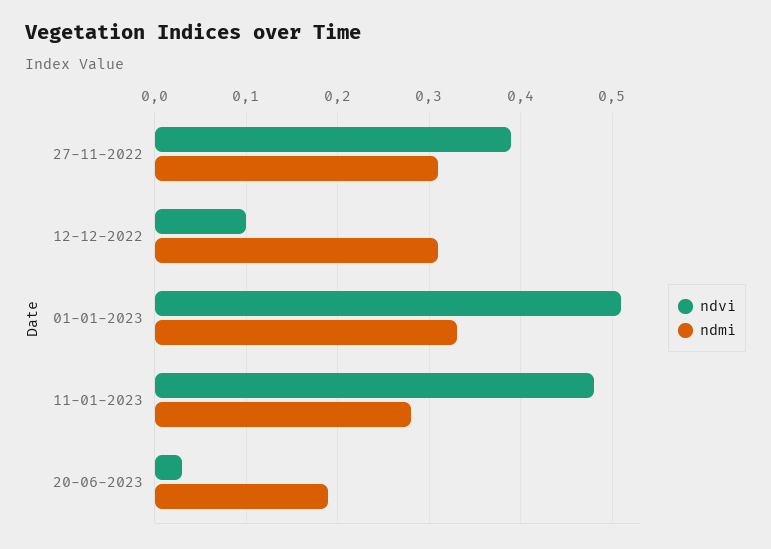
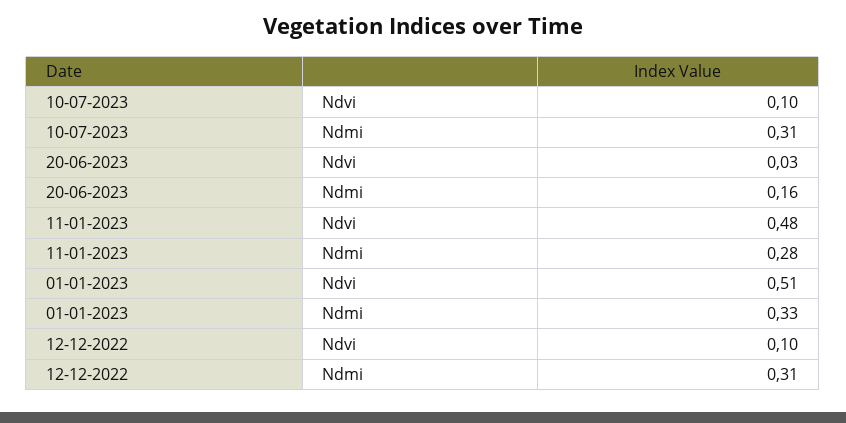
ndvi, 27-11-2022: 0.39 -> none
ndmi, 27-11-2022: 0.31 -> none
ndmi, 20-06-2023: 0.19 -> 0.16
ndvi, 10-07-2023: none -> 0.1
ndmi, 10-07-2023: none -> 0.31

